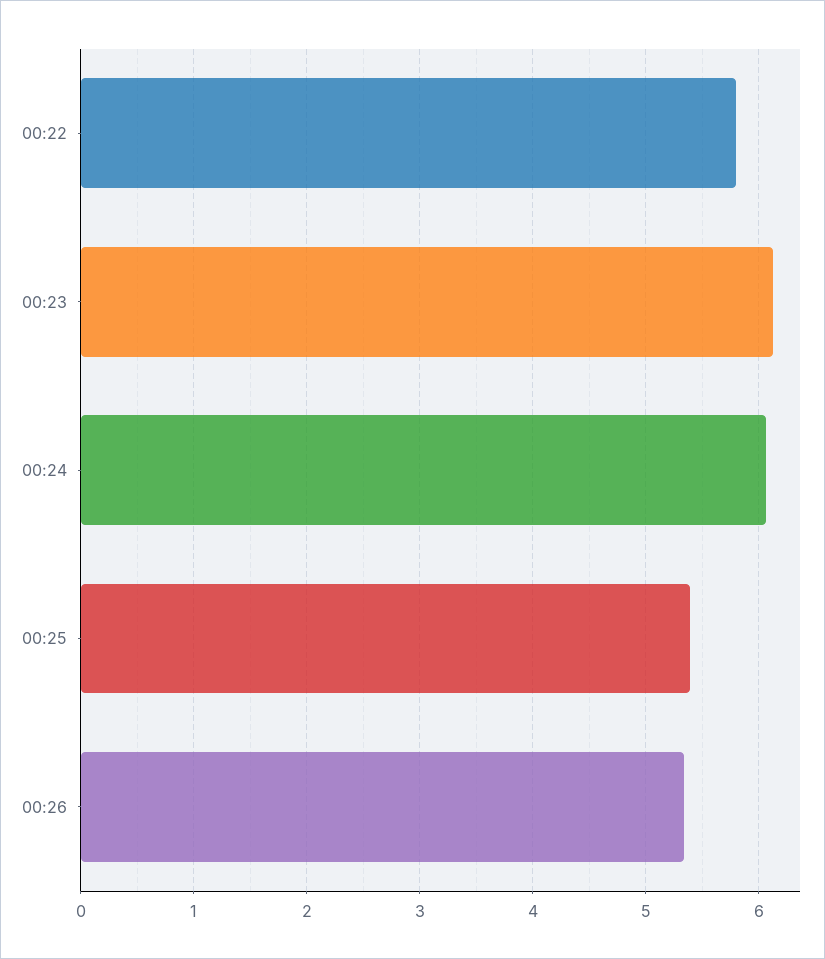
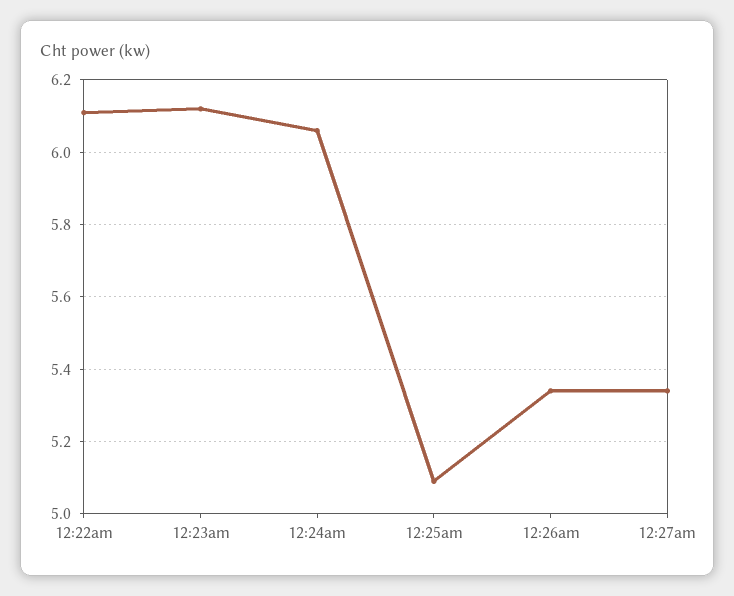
00:22: 5.8 -> 6.1
00:25: 5.4 -> 5.1
12:27am: none -> 5.35

